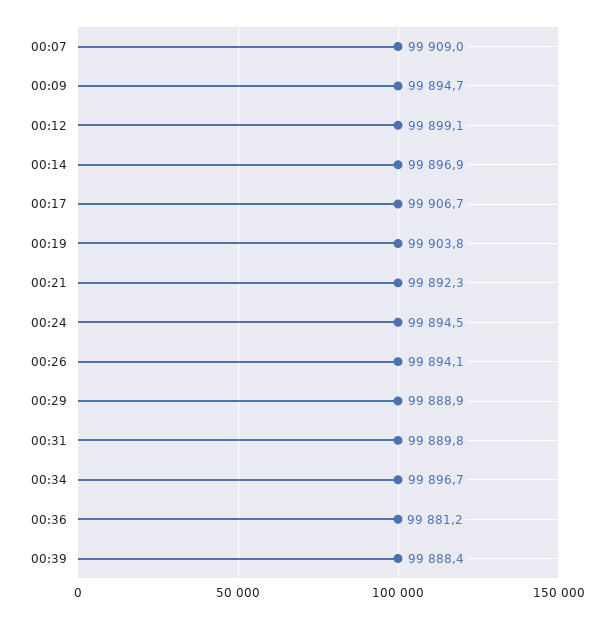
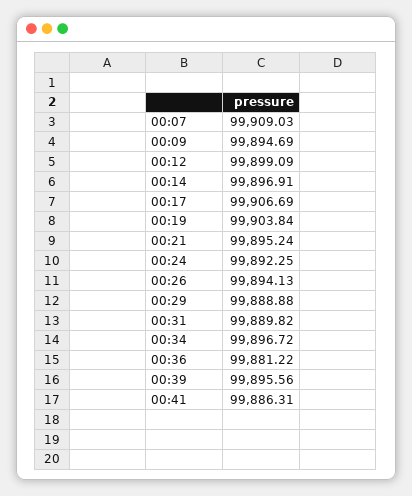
00:21: 99892.3 -> 99895.24
00:24: 99894.5 -> 99892.25
00:39: 99888.4 -> 99895.56
00:41: none -> 99886.31

